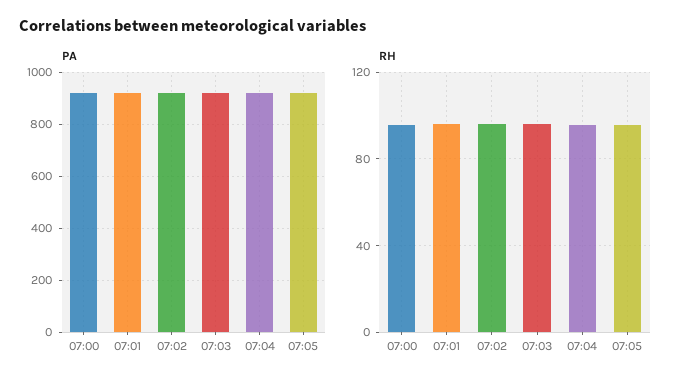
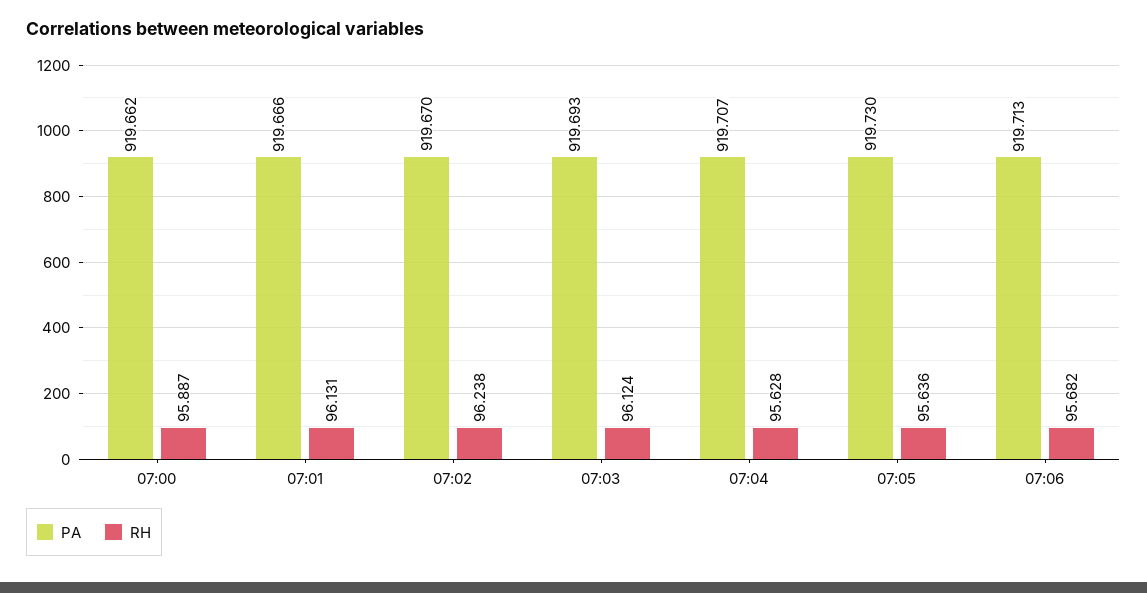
PA, 07:06: none -> 919.713
RH, 07:06: none -> 95.682

